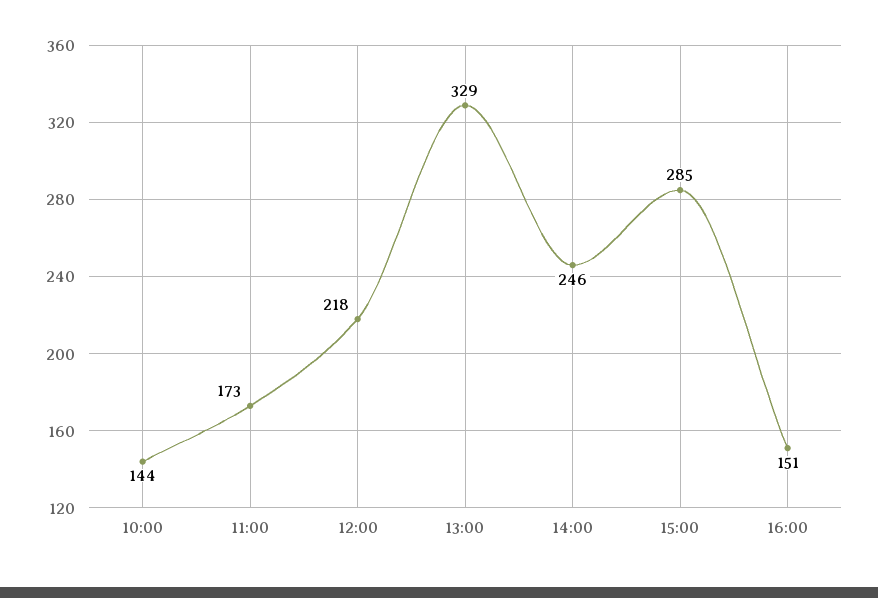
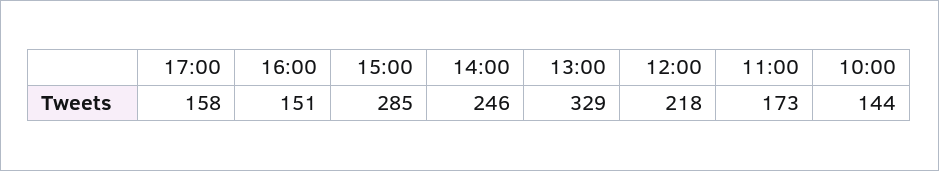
17:00: none -> 158

